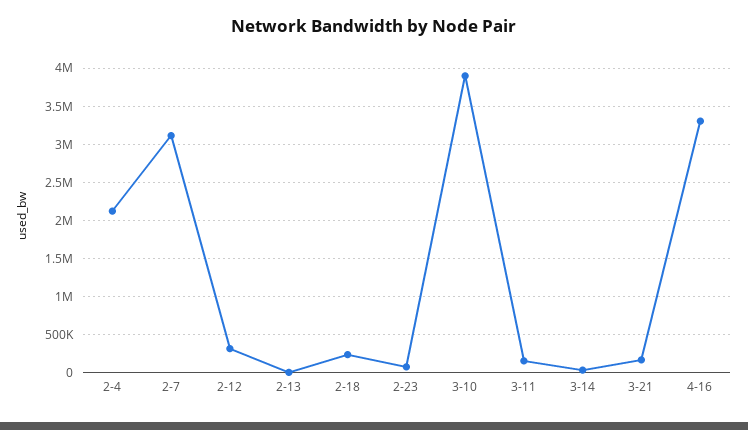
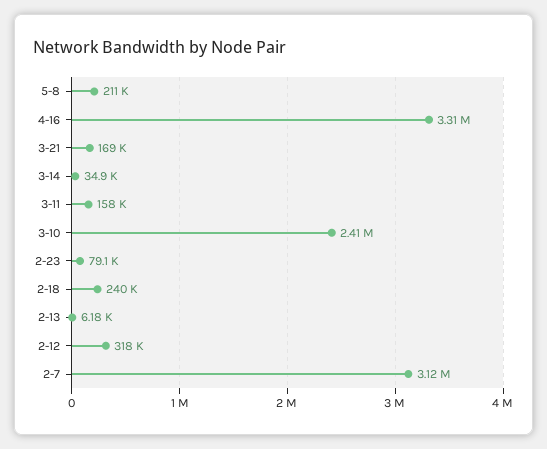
2-4: 2100000 -> none
3-10: 3900000 -> 2410000
5-8: none -> 211000

